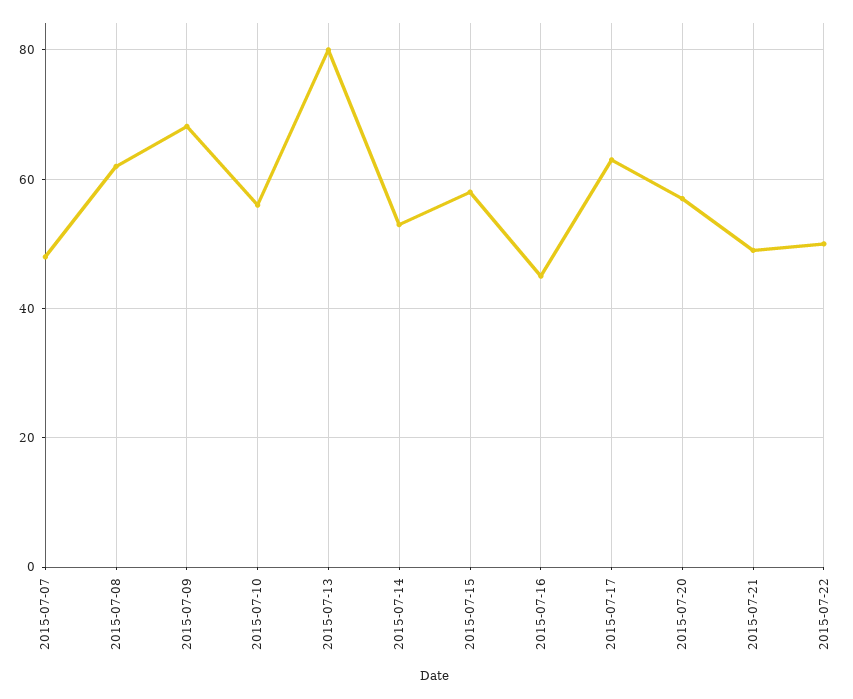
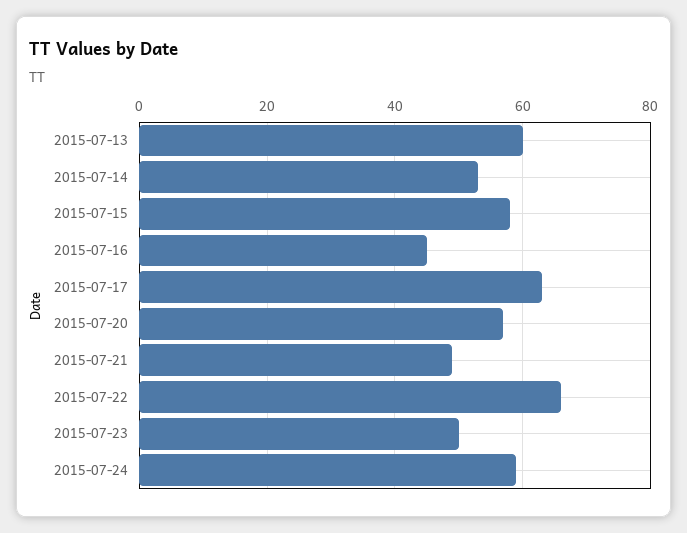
2015-07-07: 48 -> none
2015-07-08: 62 -> none
2015-07-09: 68 -> none
2015-07-10: 56 -> none
2015-07-13: 80 -> 60
2015-07-22: 50 -> 65
2015-07-23: none -> 50
2015-07-24: none -> 60

